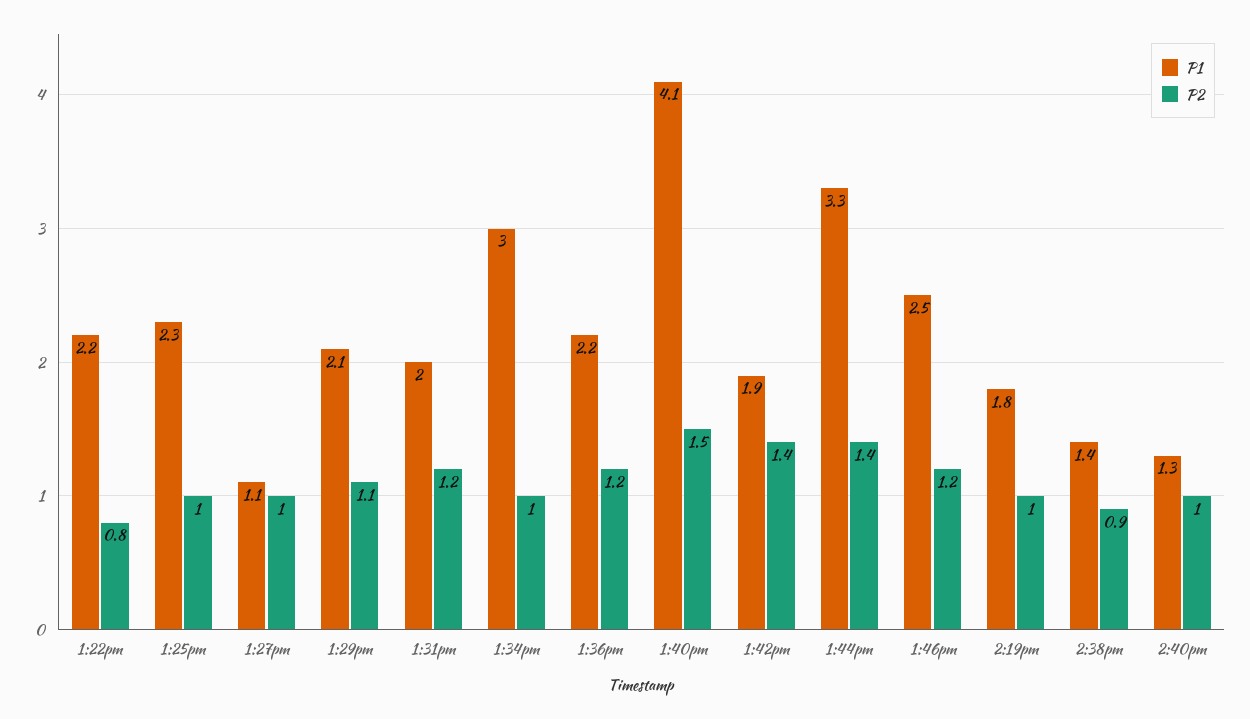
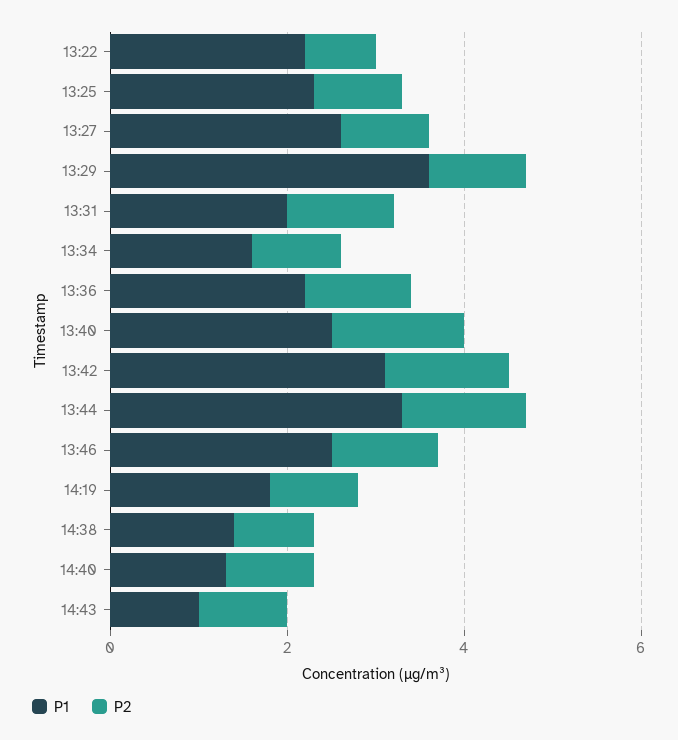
P1, 1:27pm: 1.1 -> 2.5
P1, 1:29pm: 2.1 -> 3.5
P1, 1:34pm: 3 -> 1.5
P1, 1:40pm: 4.1 -> 2.5
P1, 1:42pm: 1.9 -> 3
P1, 14:43: none -> 1
P2, 14:43: none -> 1

